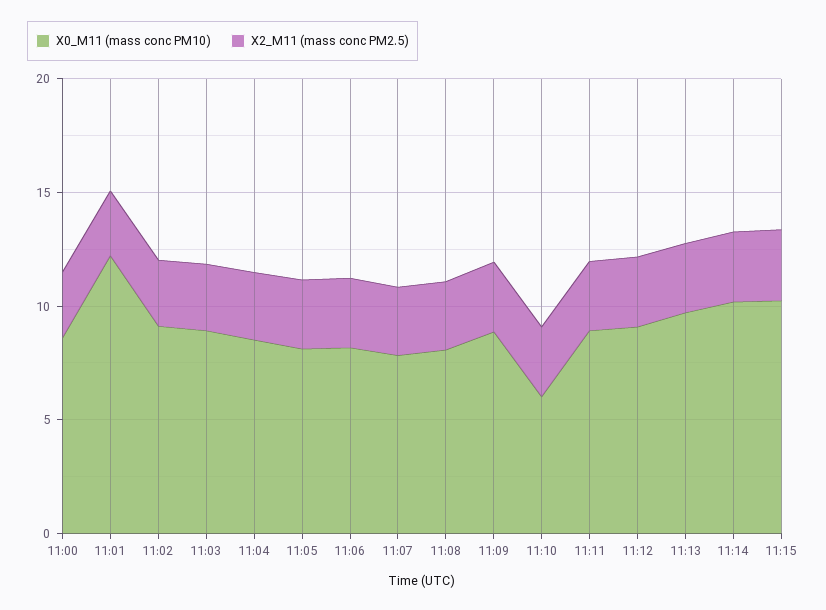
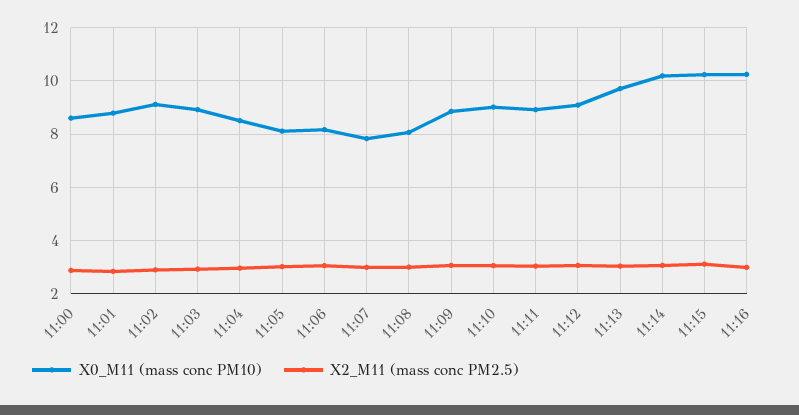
X0_M11 (mass conc PM10), 11:01: 12 -> 8.75
X0_M11 (mass conc PM10), 11:10: 6 -> 9
X0_M11 (mass conc PM10), 11:16: none -> 10.25
X2_M11 (mass conc PM2.5), 11:16: none -> 3

